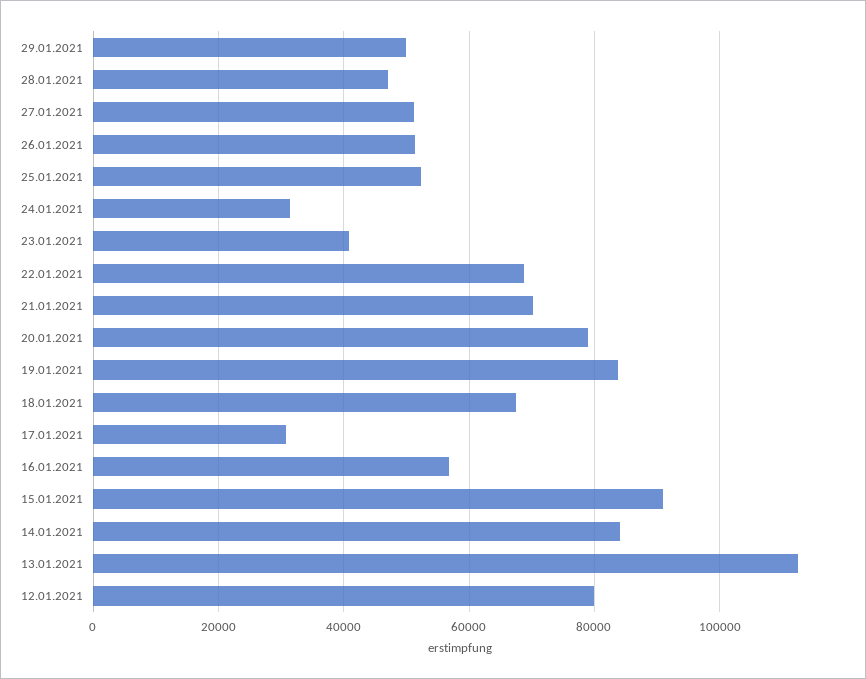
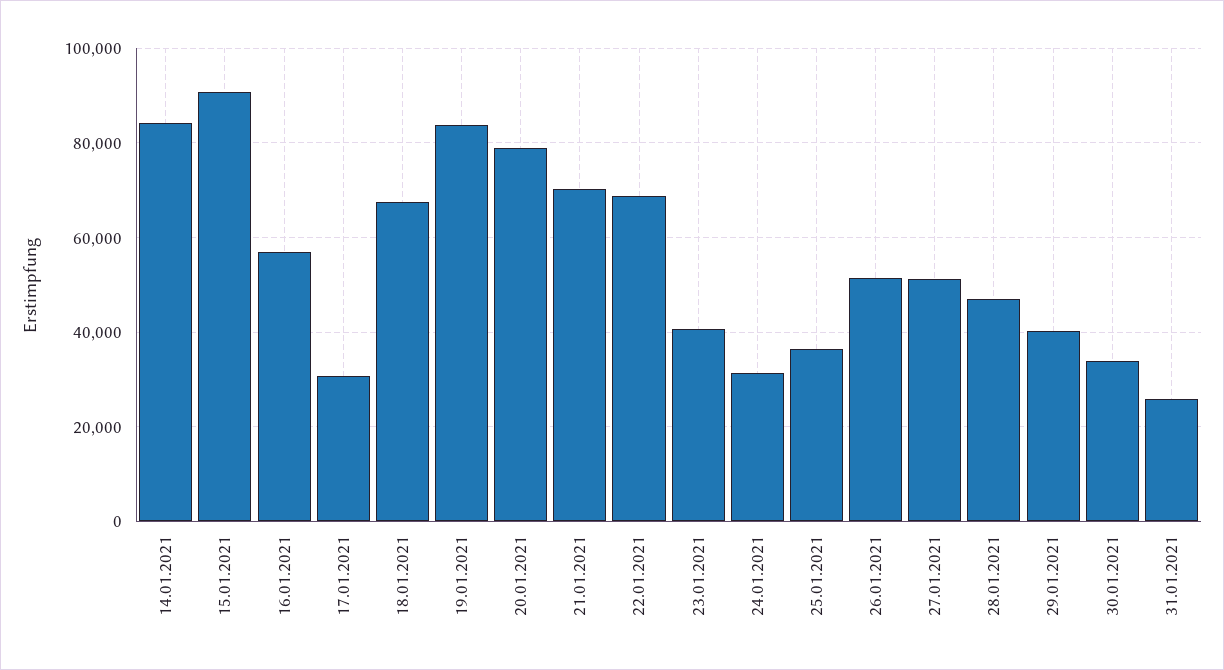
29.01.2021: 50000 -> 40000
25.01.2021: 52000 -> 36000
13.01.2021: 112000 -> none
12.01.2021: 80000 -> none
30.01.2021: none -> 34000
31.01.2021: none -> 26000

